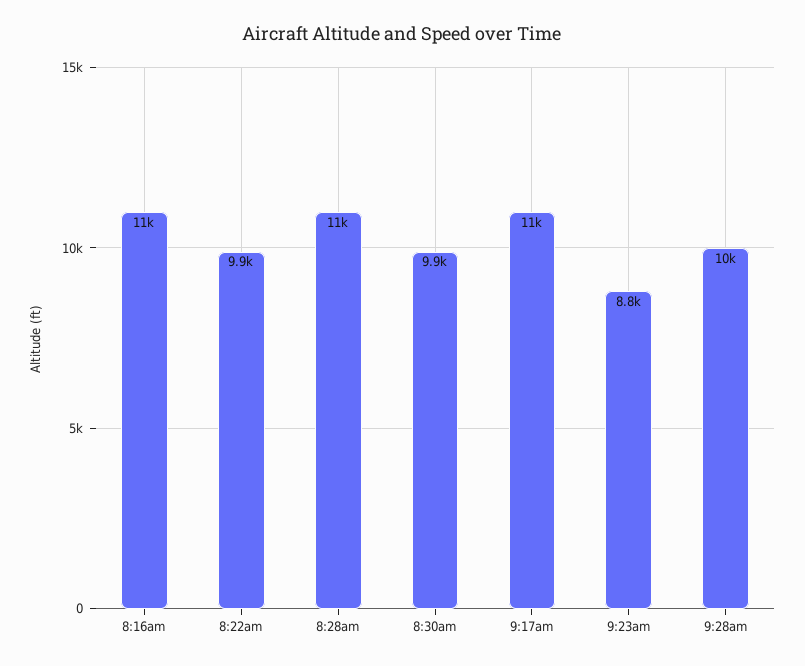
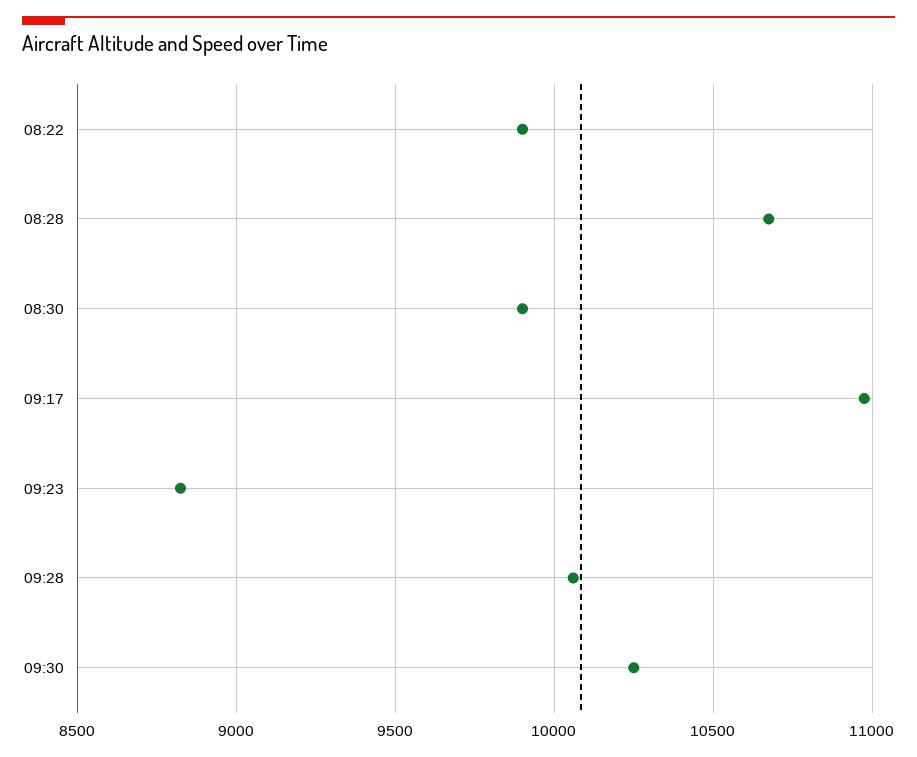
8:16am: 11000 -> none
09:30: none -> 10250

